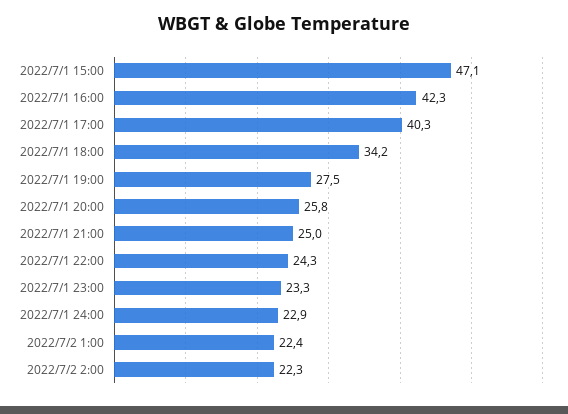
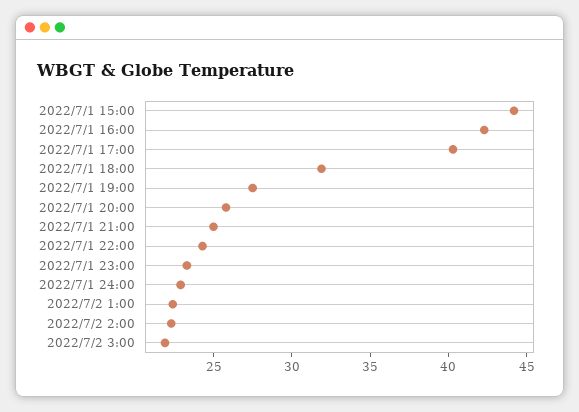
2022/7/1 15:00: 47.1 -> 44
2022/7/1 18:00: 34.2 -> 32
2022/7/2 3:00: none -> 22

